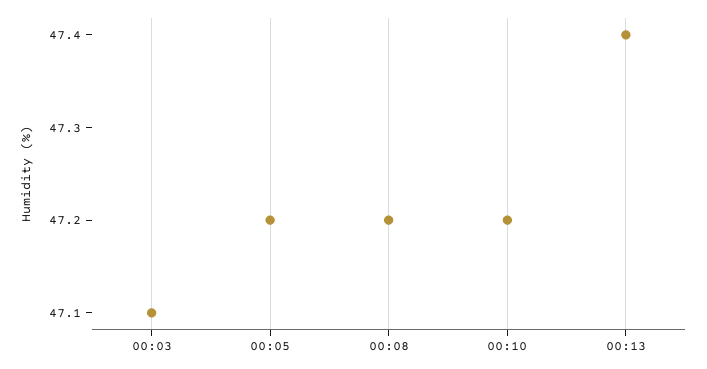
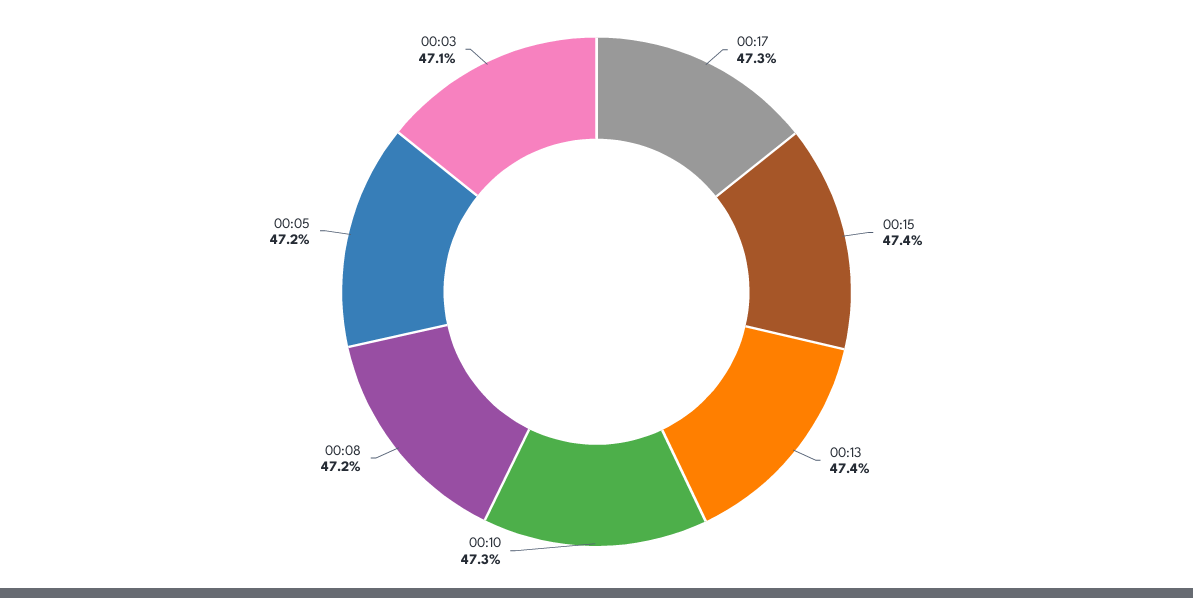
00:10: 47.2 -> 47.3
00:17: none -> 47.3
00:15: none -> 47.4

